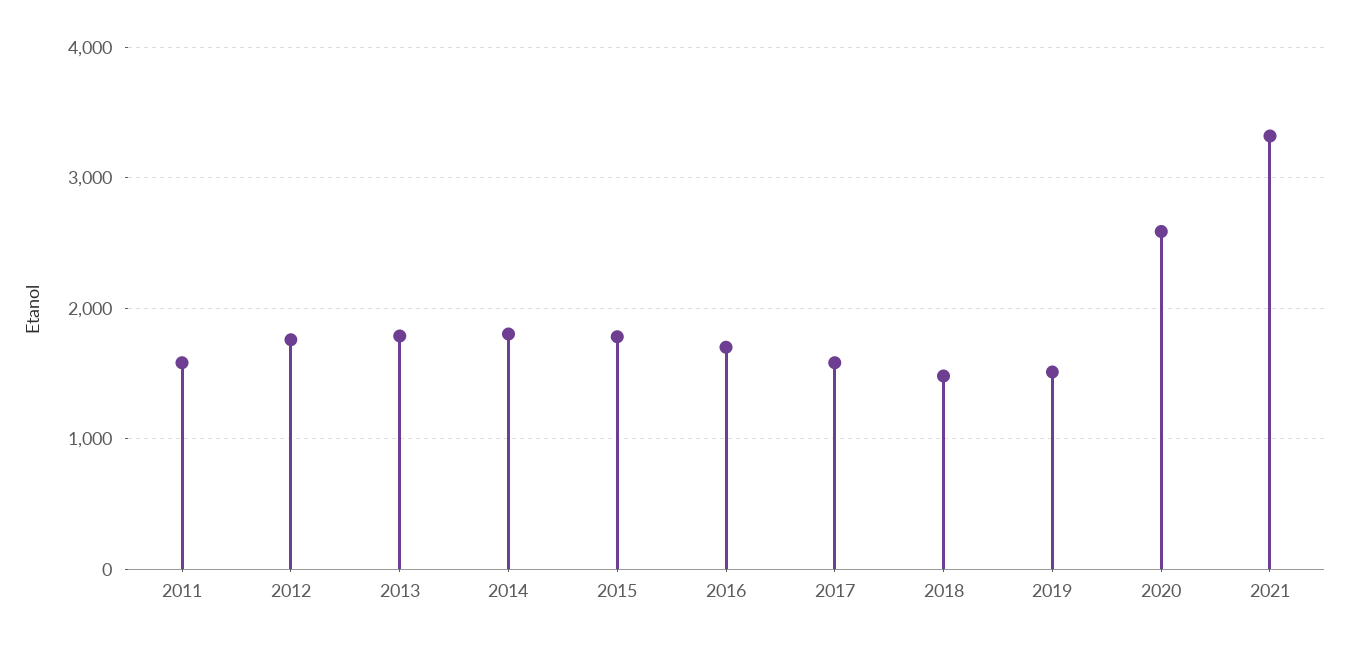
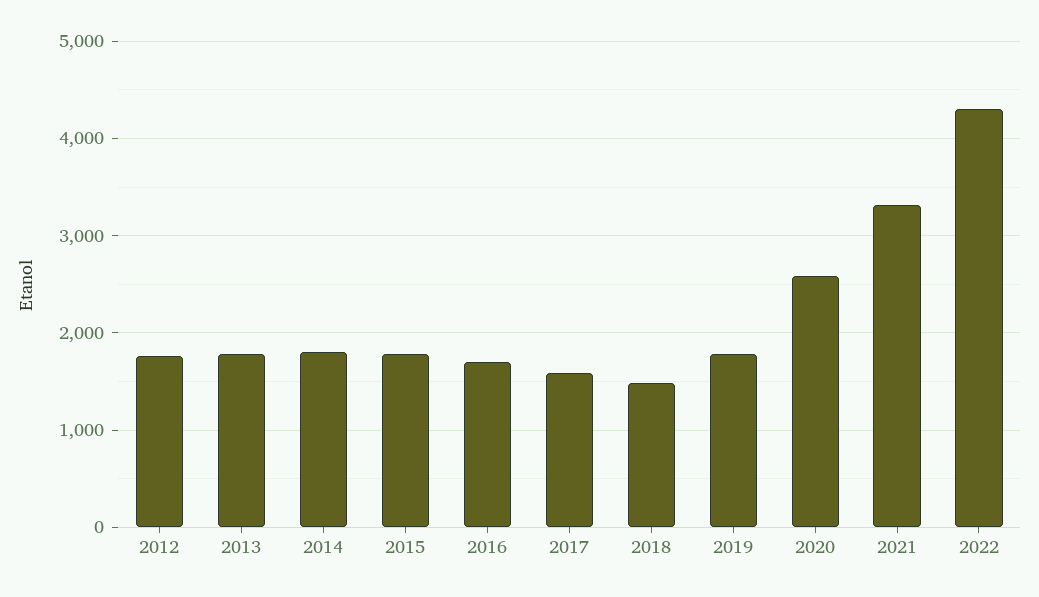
2011: 1600 -> none
2019: 1500 -> 1800
2022: none -> 4300

